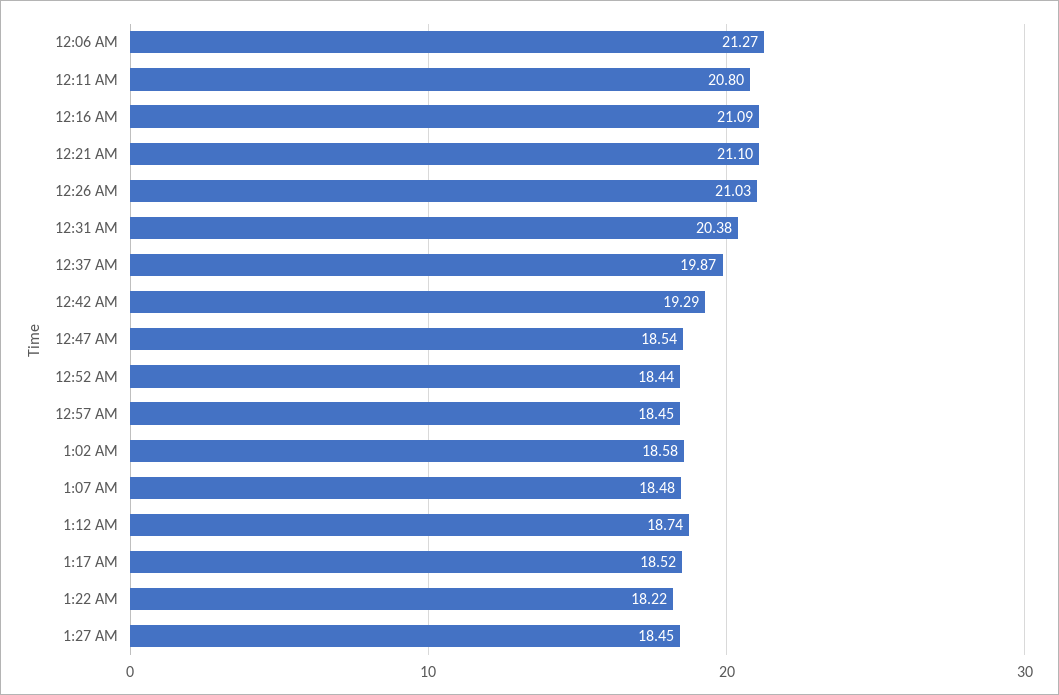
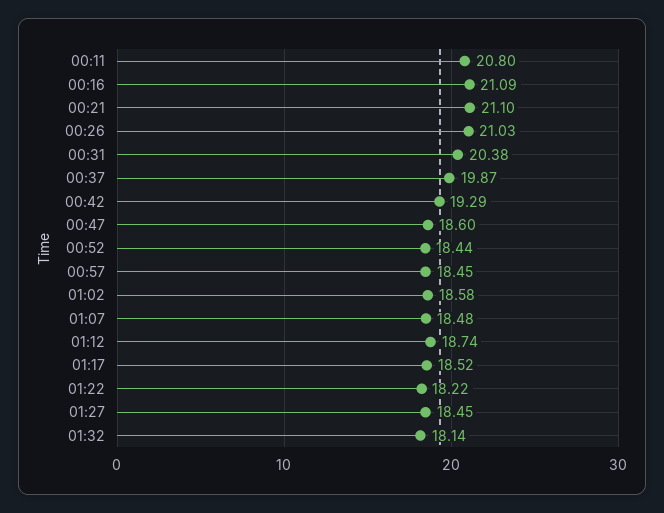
12:06 AM: 21.27 -> none
12:47 AM: 18.54 -> 18.6
01:32: none -> 18.14

